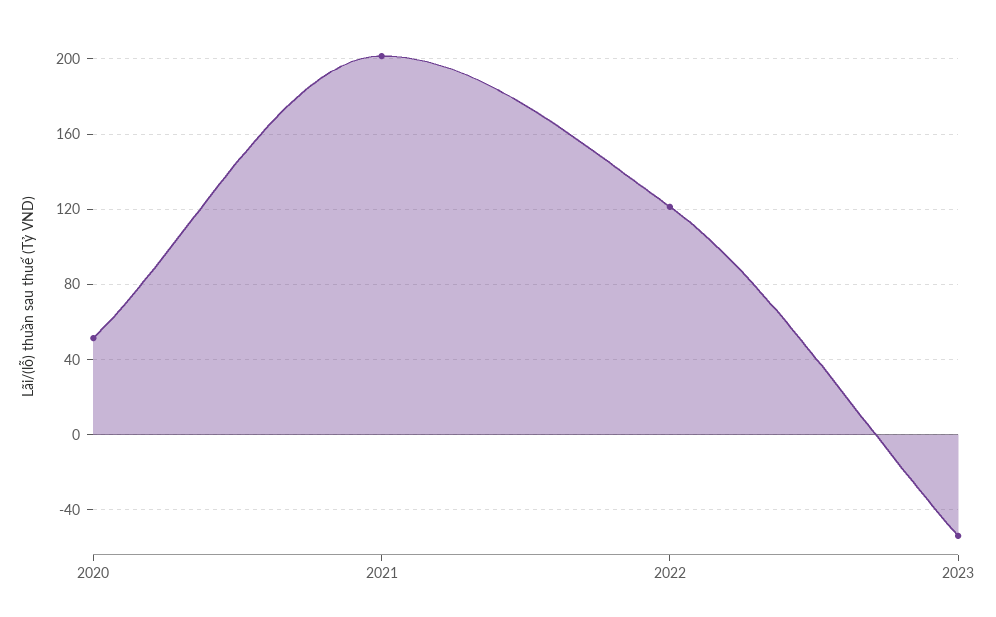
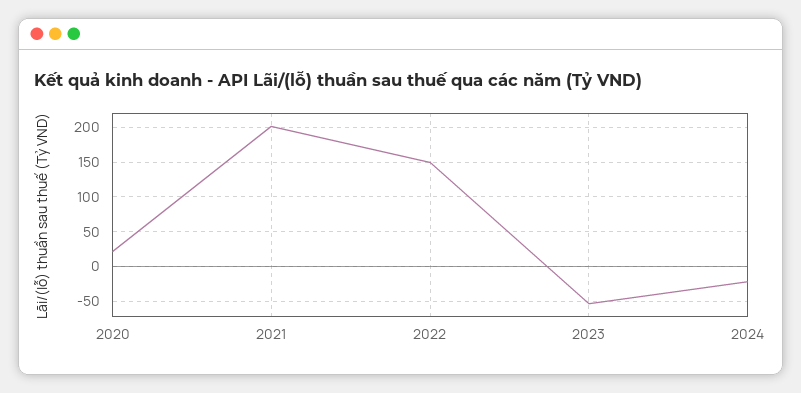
2020: 50 -> 20
2022: 120 -> 150
2024: none -> -20

